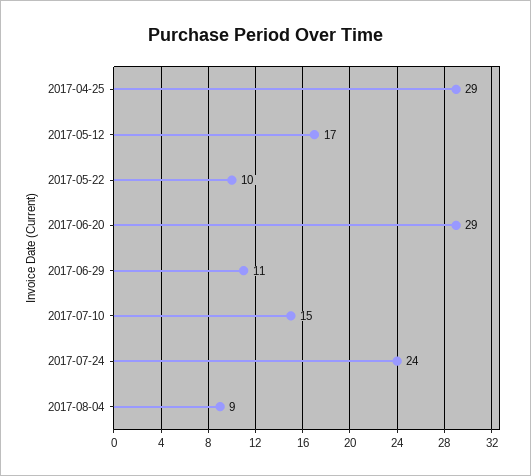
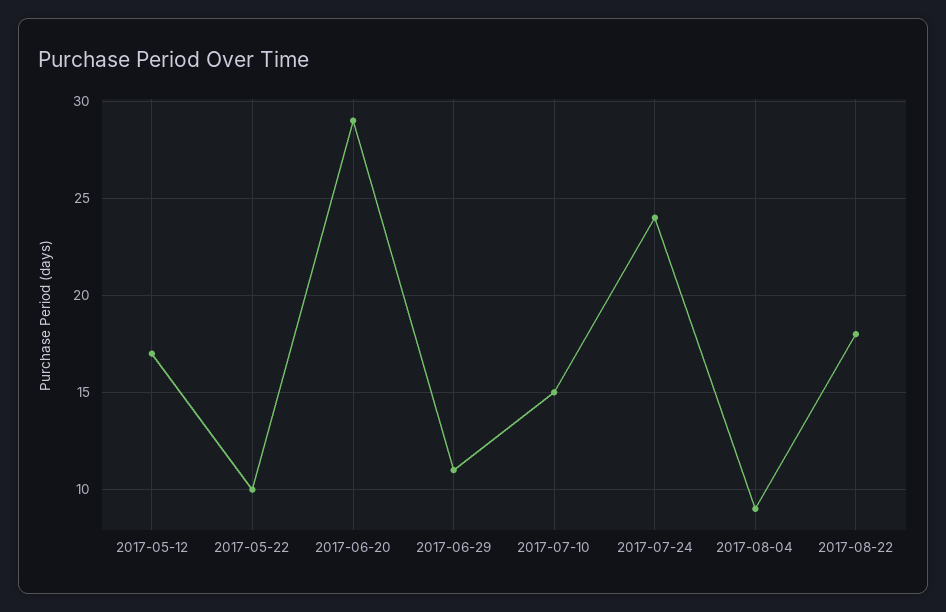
2017-04-25: 29 -> none
2017-08-22: none -> 18

